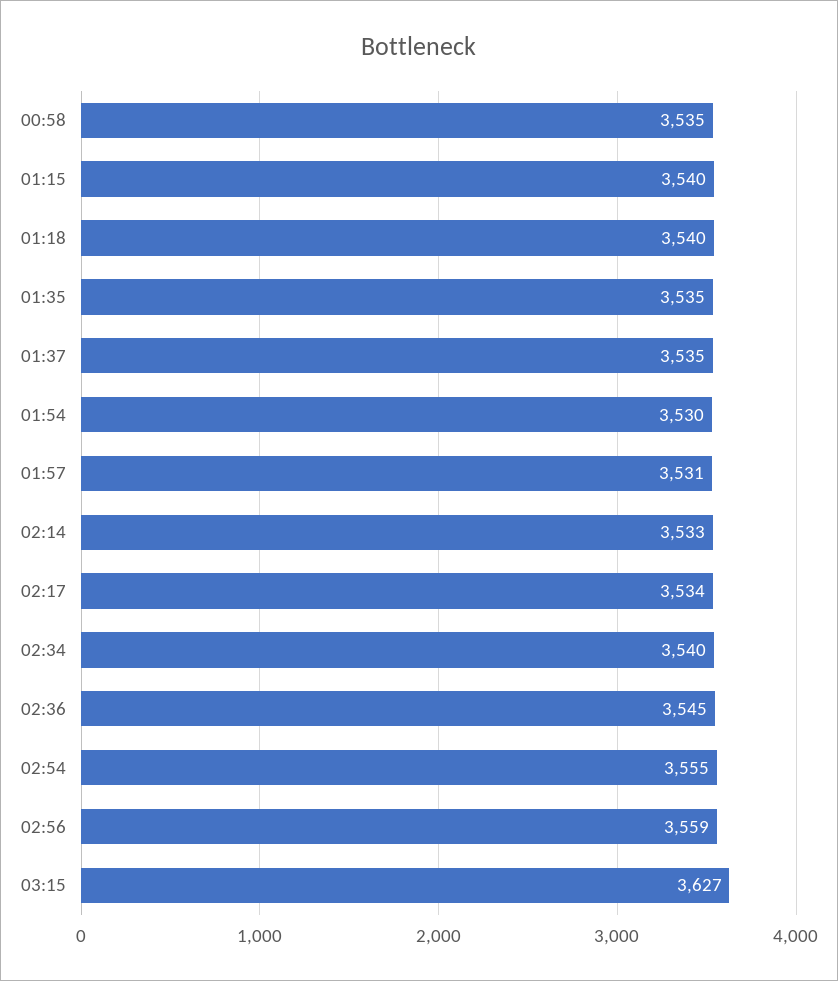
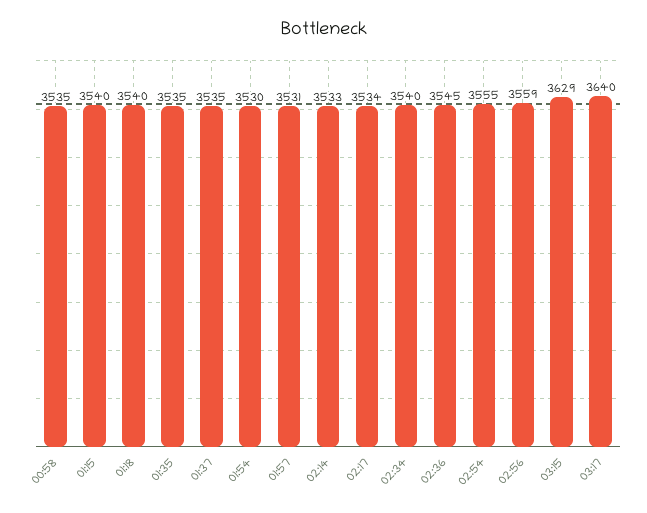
03:15: 3627 -> 3629
03:17: none -> 3640

